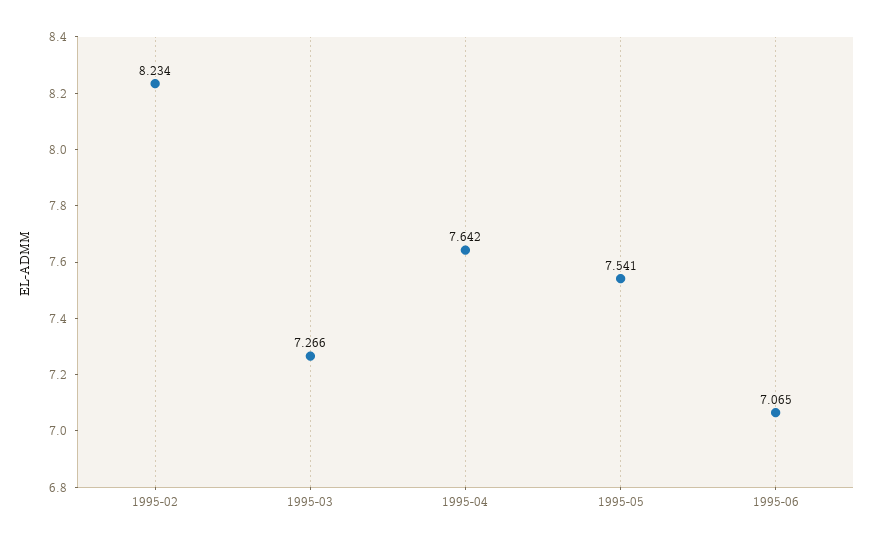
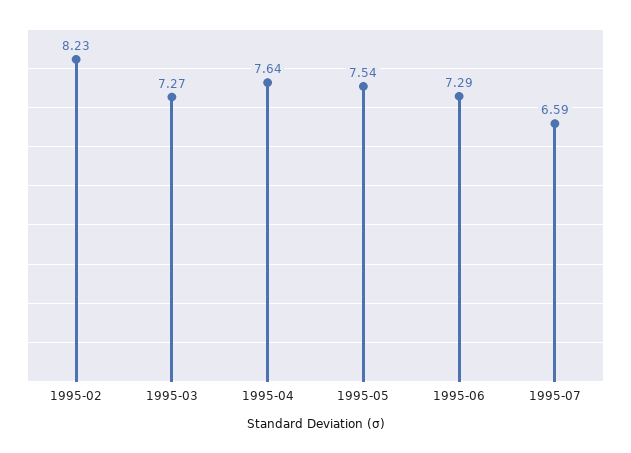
1995-06: 7.065 -> 7.29
1995-07: none -> 6.59

